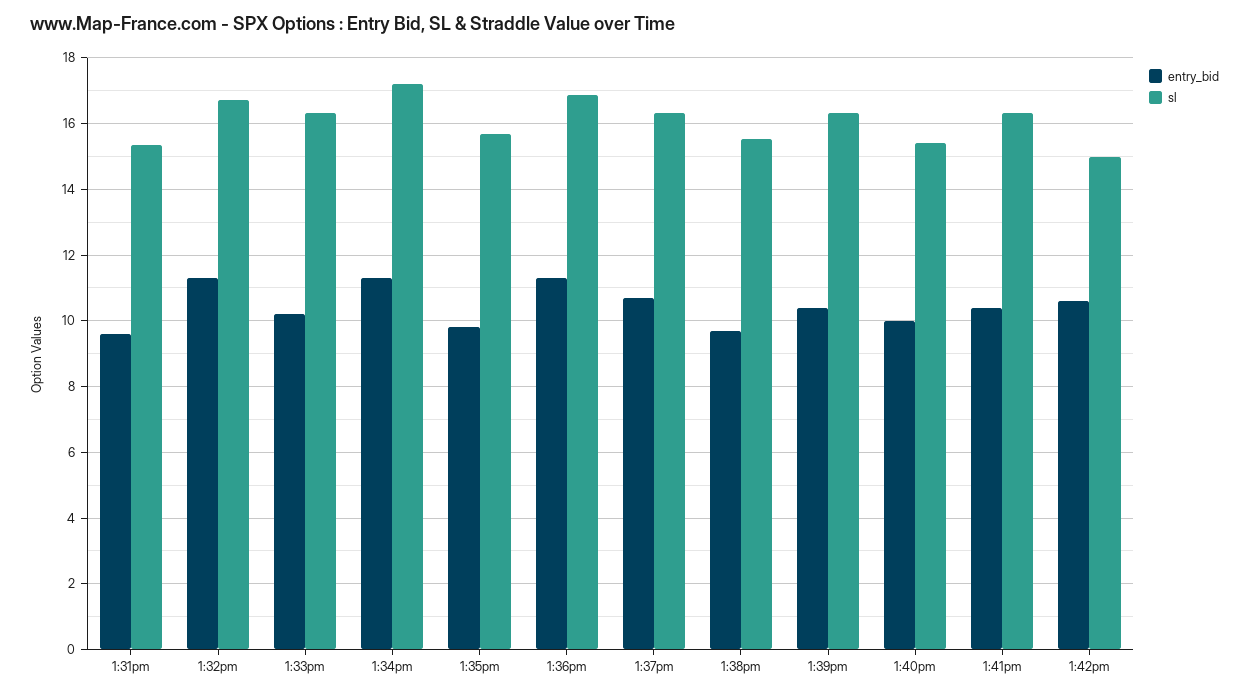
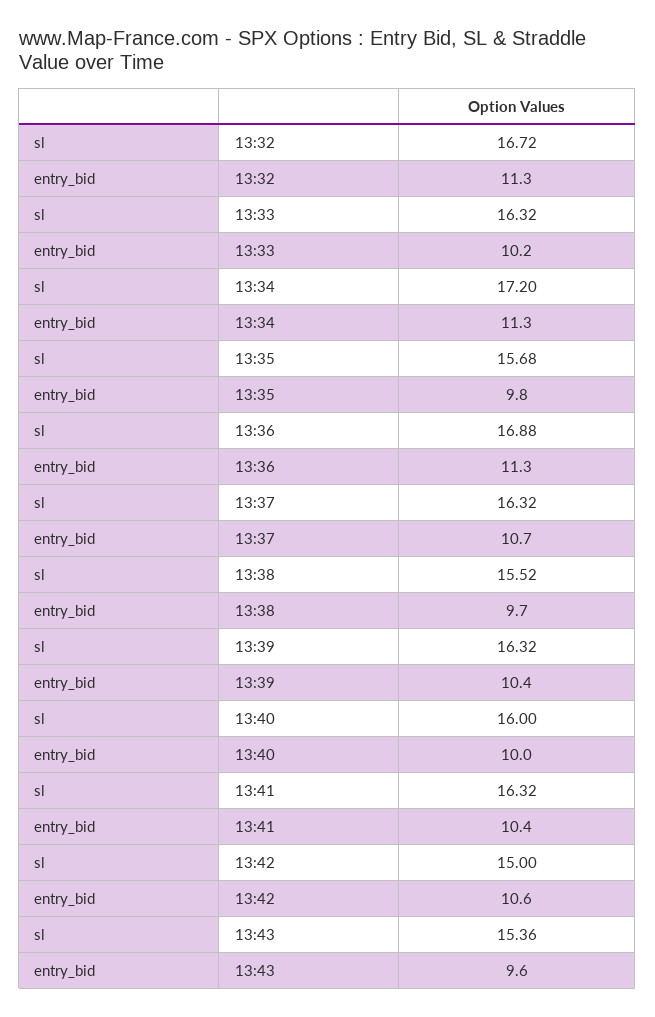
entry_bid, 1:31pm: 9.6 -> none
sl, 1:31pm: 15.4 -> none
sl, 1:40pm: 15.4 -> 16
sl, 13:43: none -> 15.36
entry_bid, 13:43: none -> 9.6

